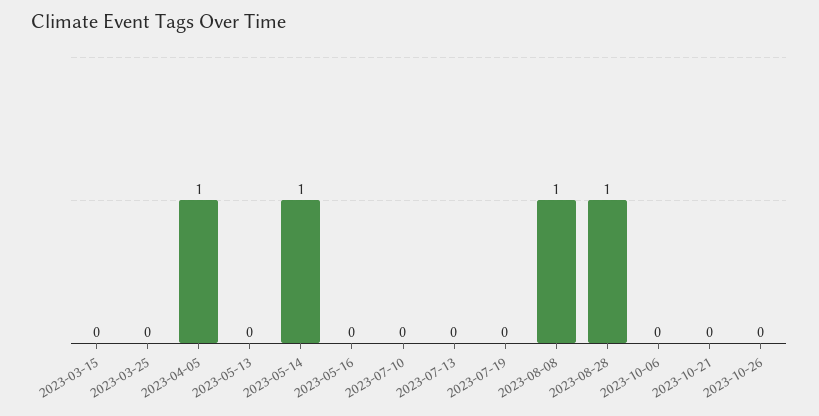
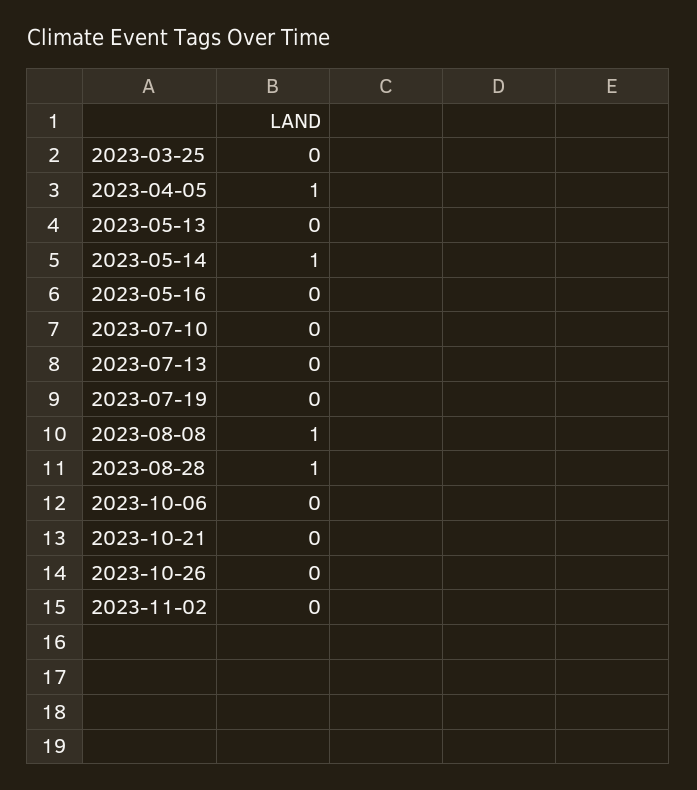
2023-03-15: 0 -> none
2023-11-02: none -> 0

